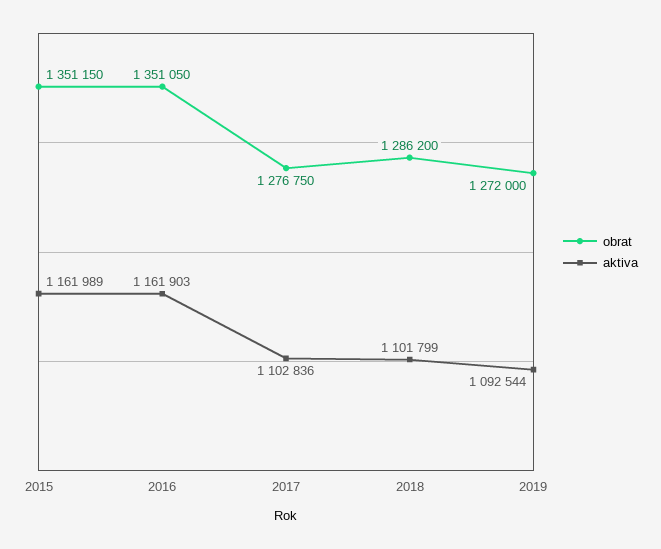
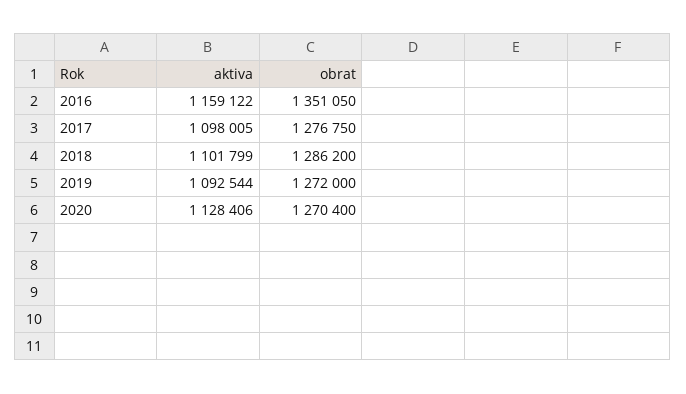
obrat, 2015: 1351150 -> none
aktiva, 2015: 1161989 -> none
aktiva, 2016: 1161903 -> 1159122
aktiva, 2017: 1102836 -> 1098005
aktiva, 2020: none -> 1128406
obrat, 2020: none -> 1270400

